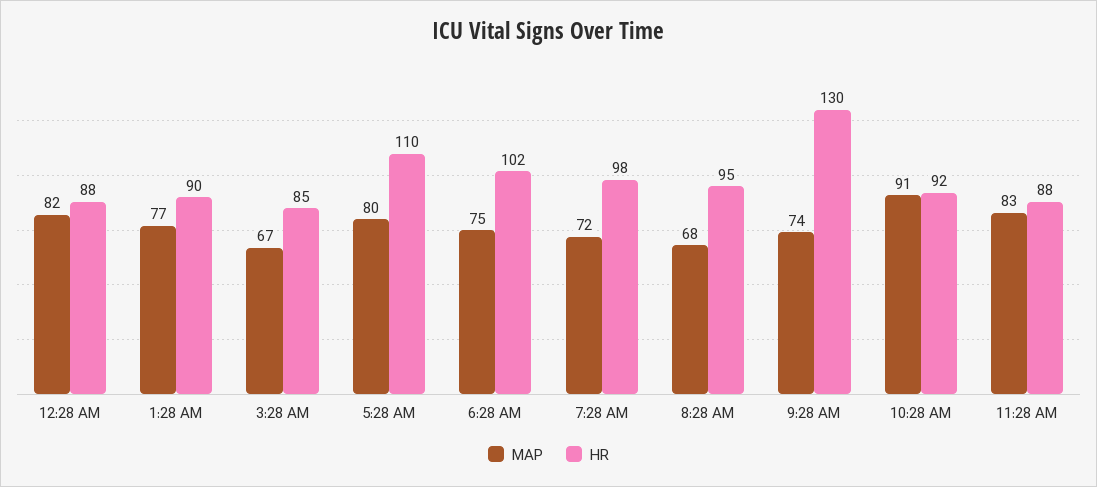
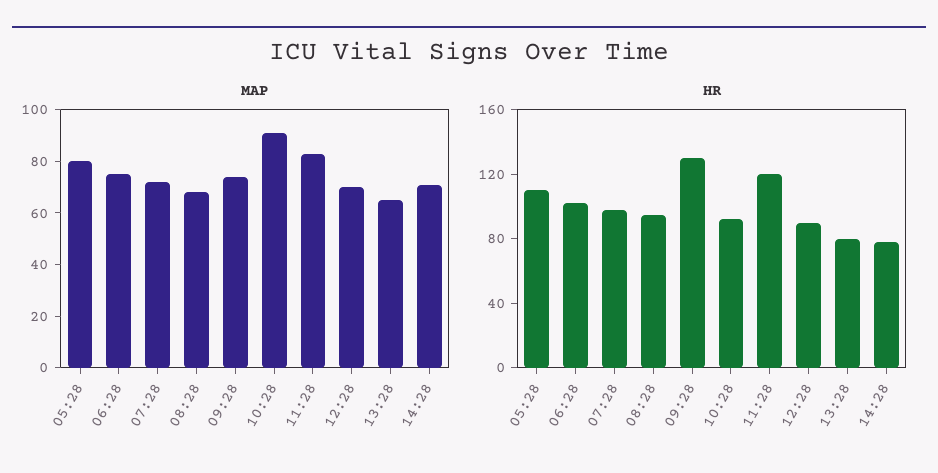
MAP, 12:28 AM: 82 -> none
HR, 12:28 AM: 88 -> none
MAP, 1:28 AM: 77 -> none
HR, 1:28 AM: 90 -> none
MAP, 3:28 AM: 67 -> none
HR, 3:28 AM: 85 -> none
HR, 11:28 AM: 88 -> 120
MAP, 12:28: none -> 70
MAP, 13:28: none -> 65
MAP, 14:28: none -> 70
HR, 12:28: none -> 90
HR, 13:28: none -> 80
HR, 14:28: none -> 80

